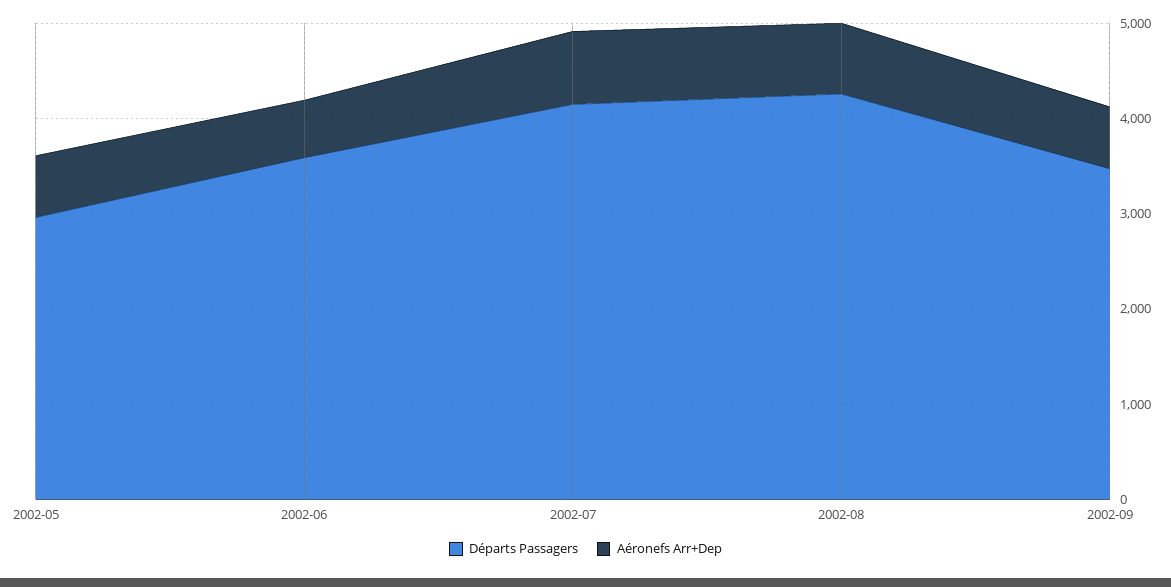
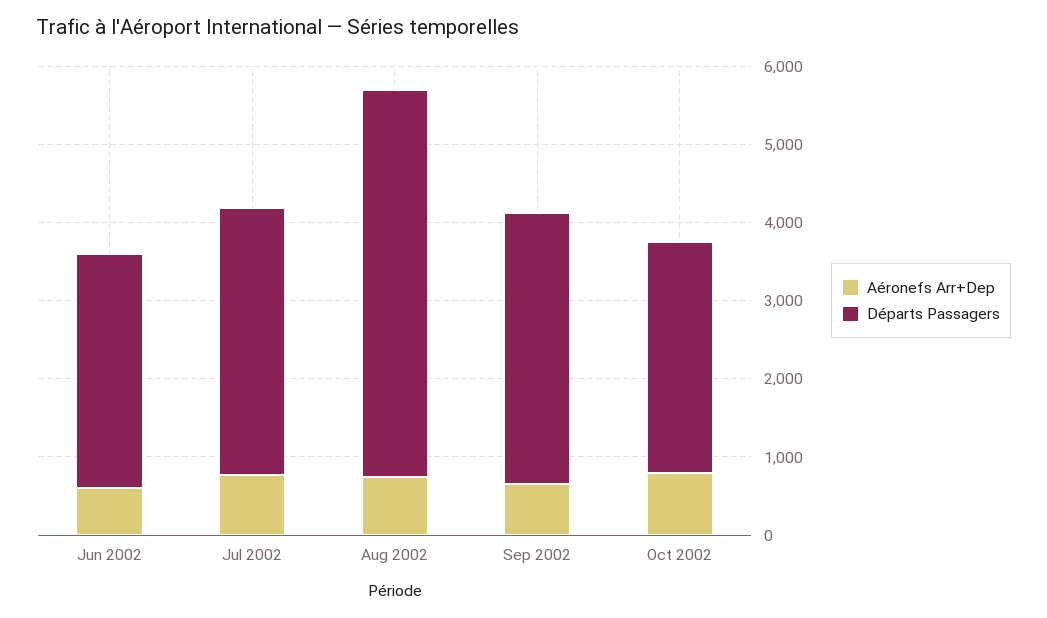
Départs Passagers, 2002-05: 3000 -> none
Aéronefs Arr+Dep, 2002-05: 600 -> none
Départs Passagers, 2002-06: 3600 -> 3000
Départs Passagers, 2002-07: 4200 -> 3400
Départs Passagers, 2002-08: 4200 -> 5000
Aéronefs Arr+Dep, Oct 2002: none -> 800
Départs Passagers, Oct 2002: none -> 3000

